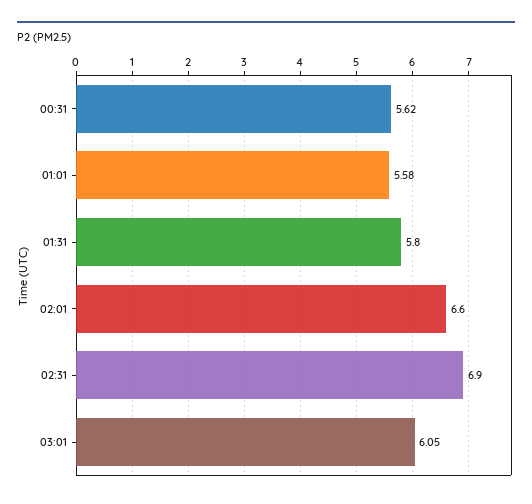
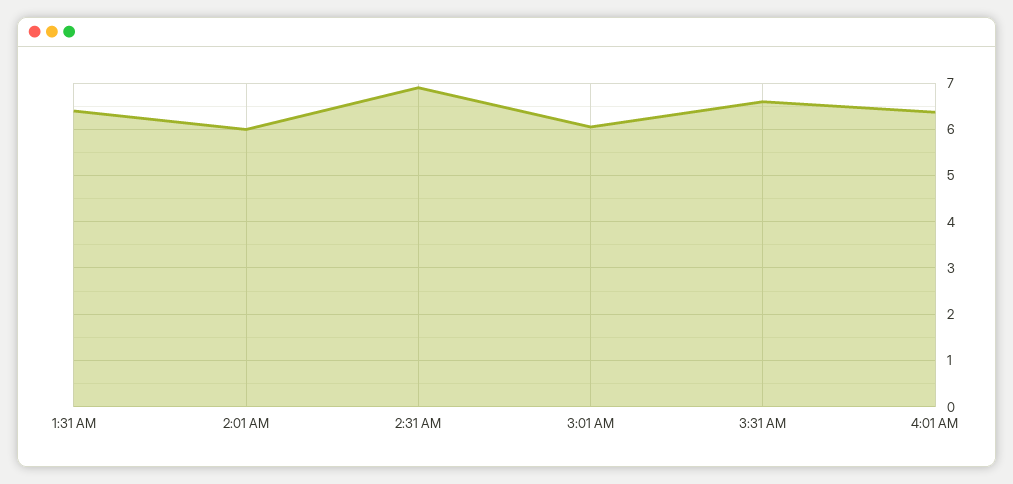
00:31: 5.62 -> none
01:01: 5.58 -> none
01:31: 5.8 -> 6.4
02:01: 6.6 -> 6
3:31 AM: none -> 6.6
4:01 AM: none -> 6.4

